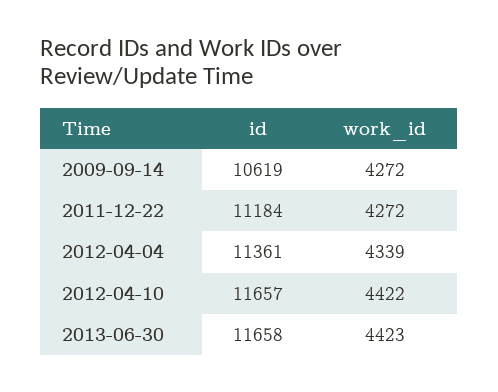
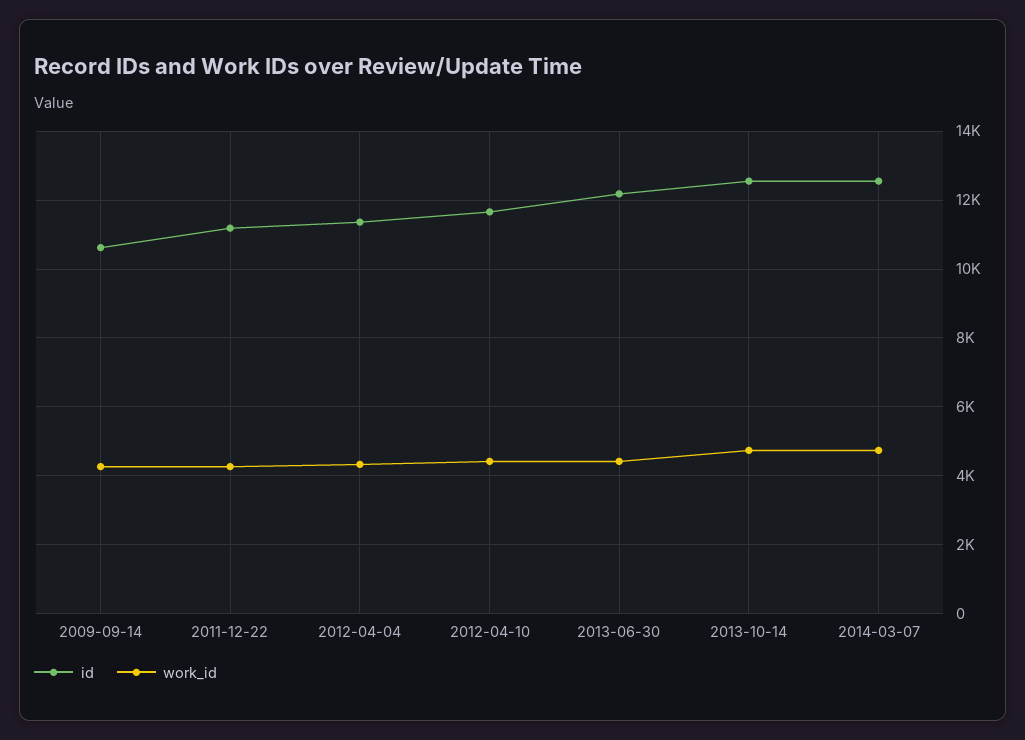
id, 2013-06-30: 11658 -> 12200
id, 2013-10-14: none -> 12600
work_id, 2013-10-14: none -> 4800
id, 2014-03-07: none -> 12600
work_id, 2014-03-07: none -> 4800

